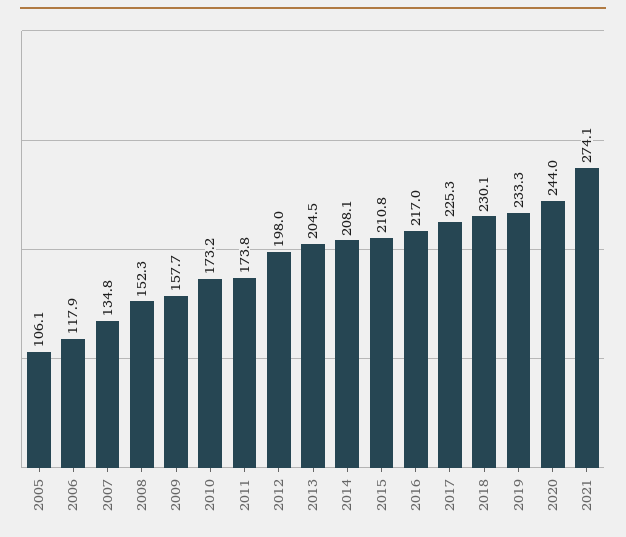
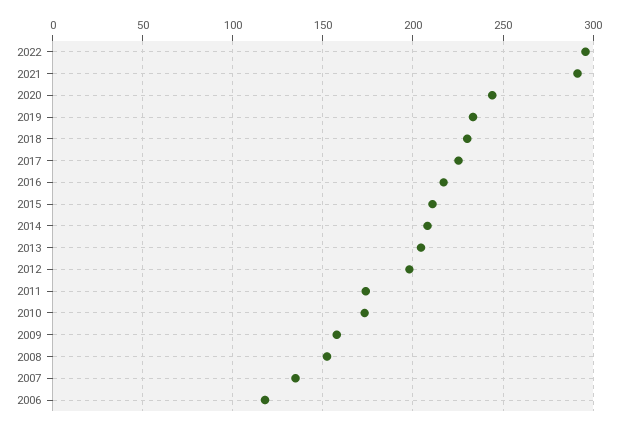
2005: 106.1 -> none
2021: 274.1 -> 290
2022: none -> 295

